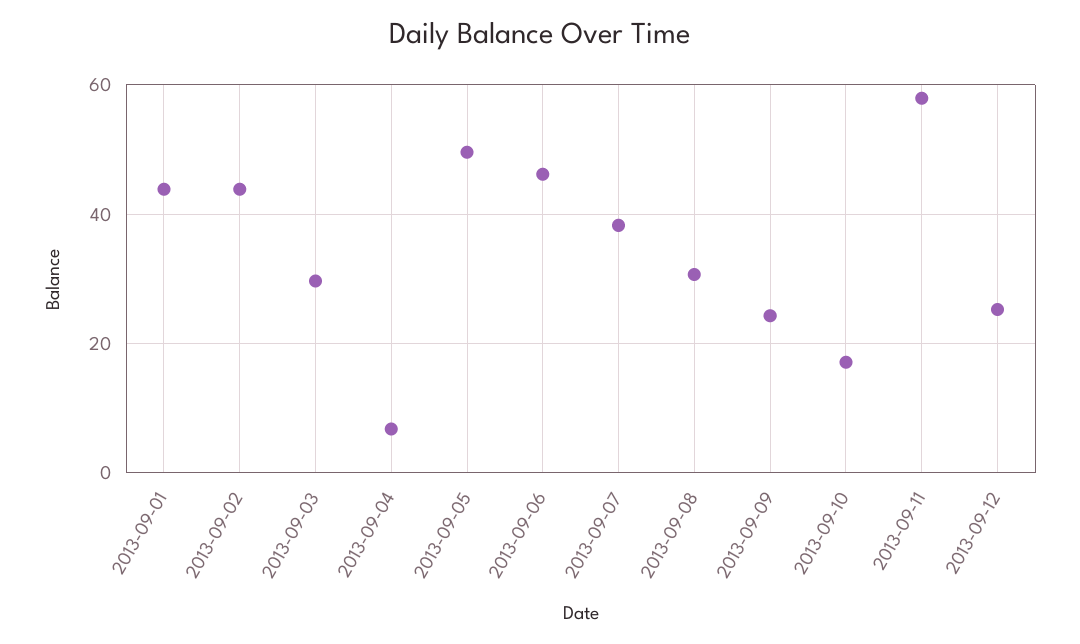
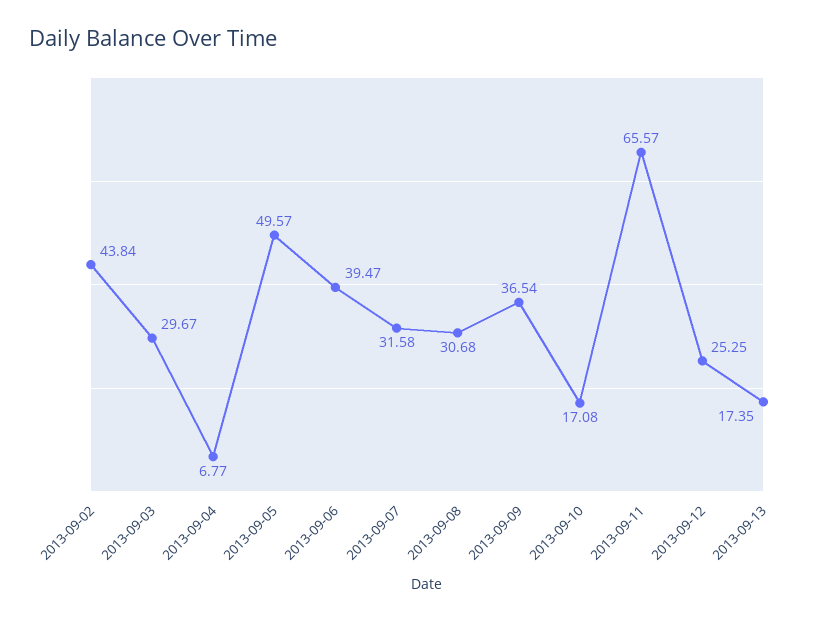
2013-09-01: 44 -> none
2013-09-06: 46 -> 39.47
2013-09-07: 38 -> 31.58
2013-09-09: 24 -> 36.54
2013-09-11: 58 -> 65.57
2013-09-13: none -> 17.35

